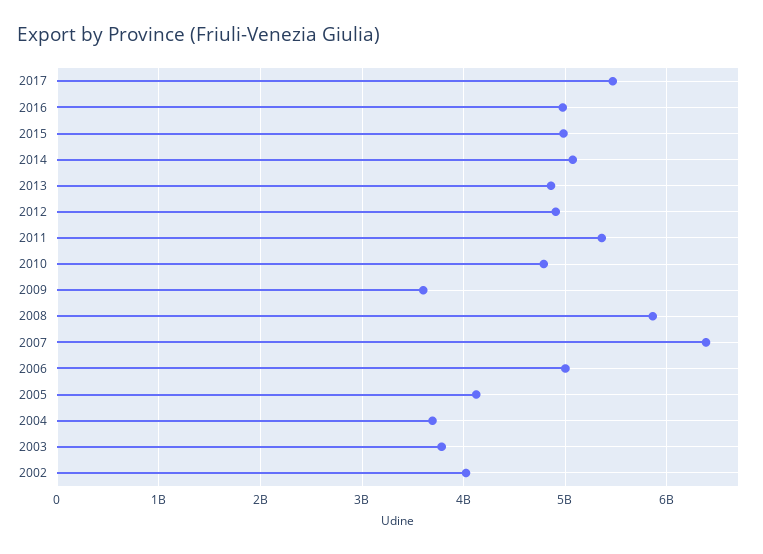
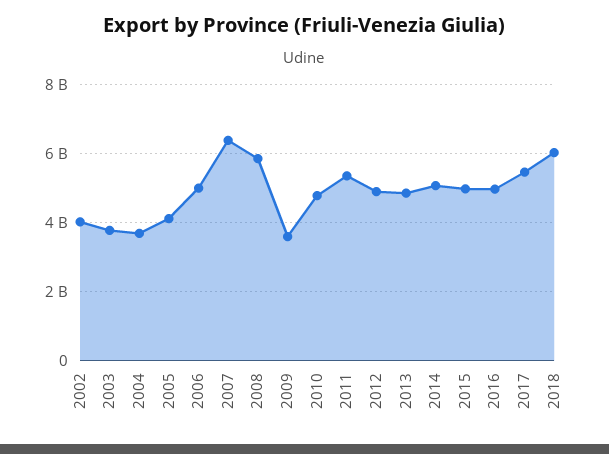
2018: none -> 6000000000

